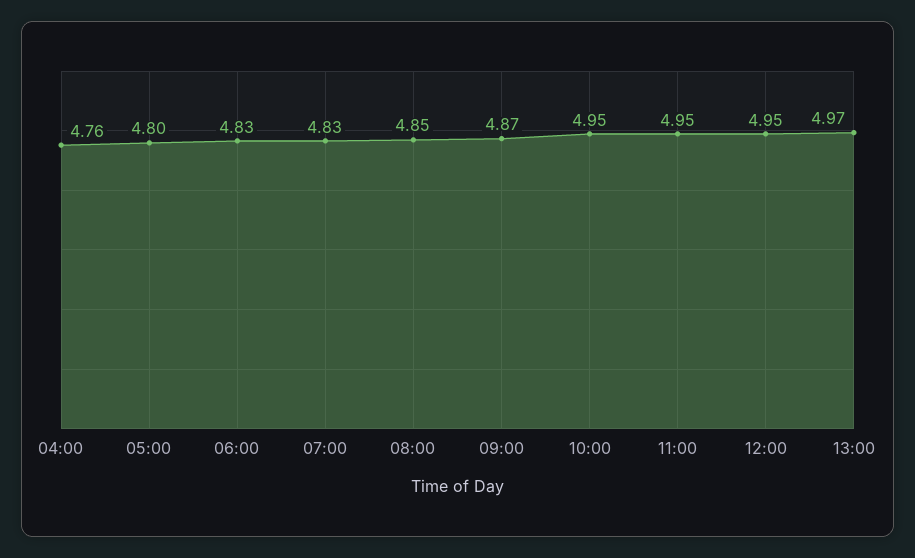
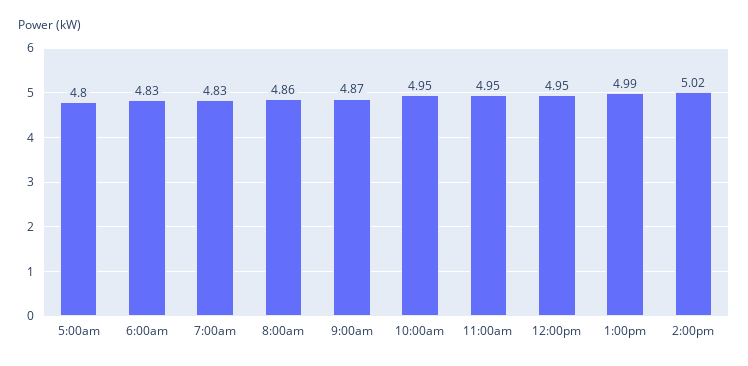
04:00: 4.76 -> none
08:00: 4.85 -> 4.86
13:00: 4.97 -> 4.99
2:00pm: none -> 5.02

